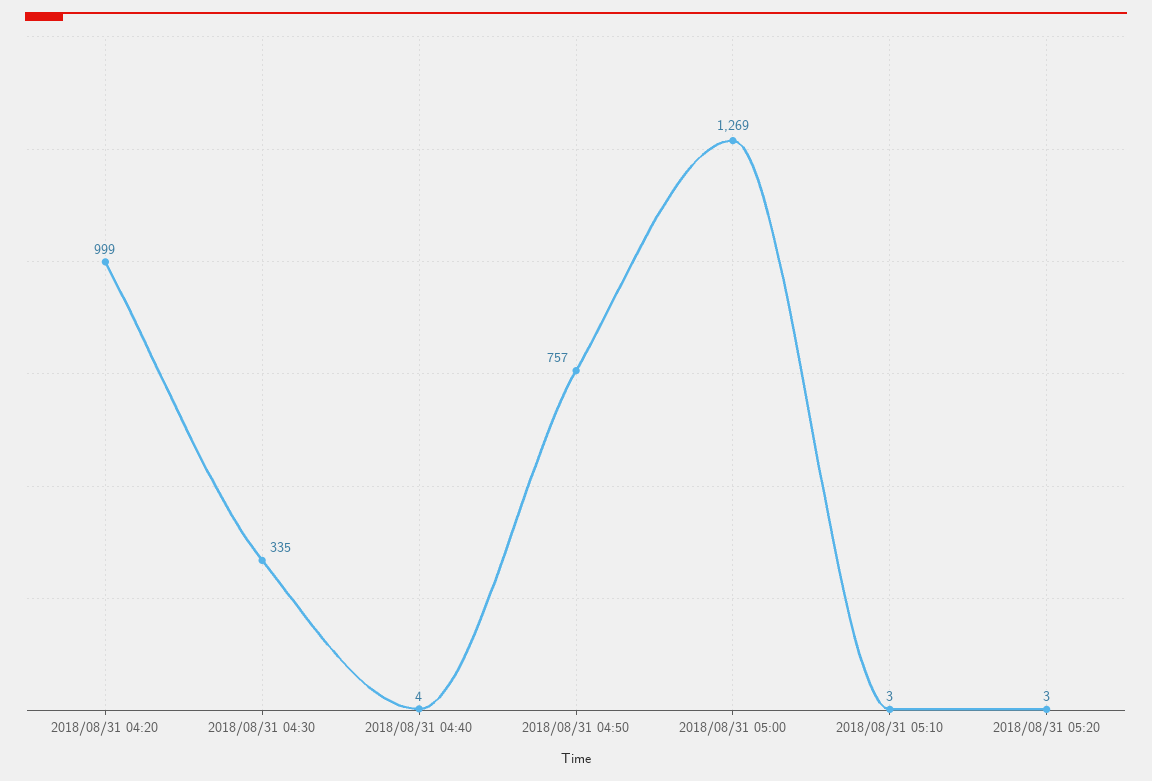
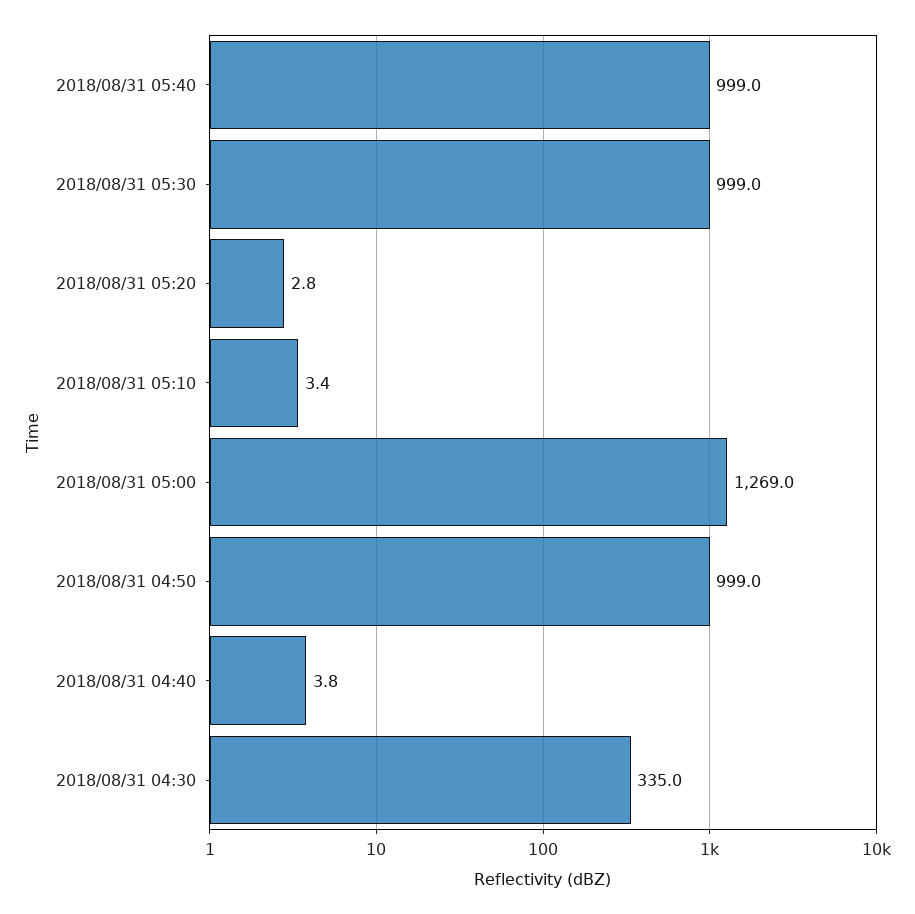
2018/08/31 04:20: 999 -> none
2018/08/31 04:50: 757 -> 999
2018/08/31 05:40: none -> 999
2018/08/31 05:30: none -> 999

